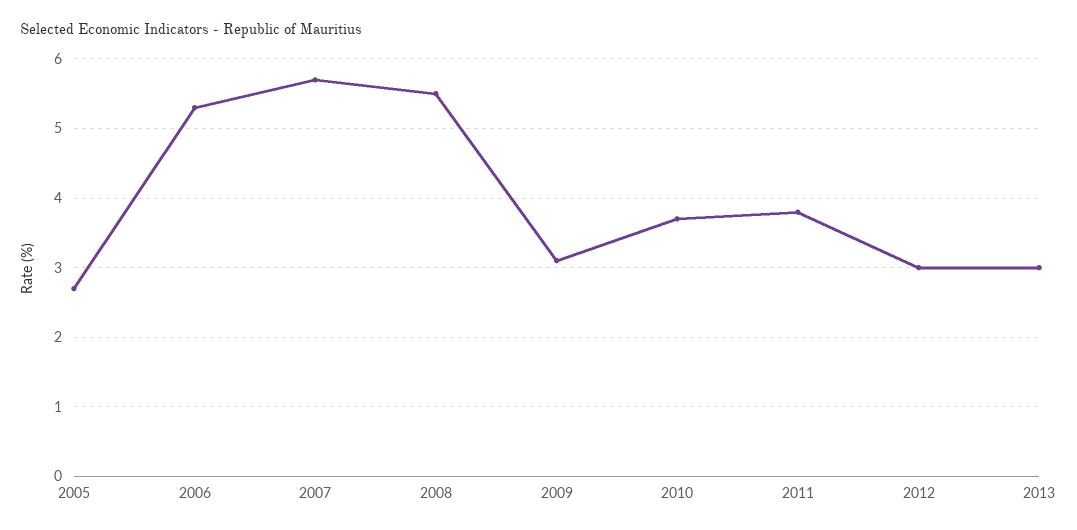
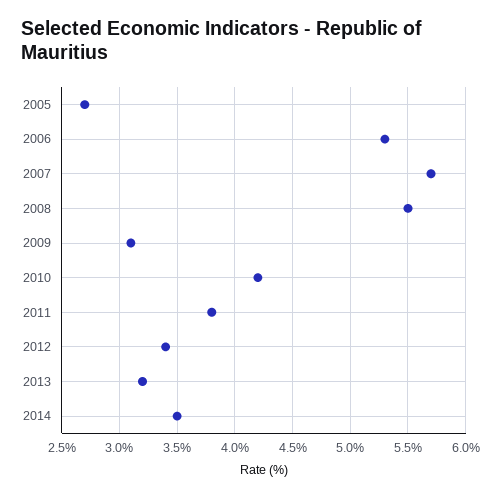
2010: 3.7 -> 4.2
2012: 3 -> 3.4
2013: 3 -> 3.2
2014: none -> 3.5

